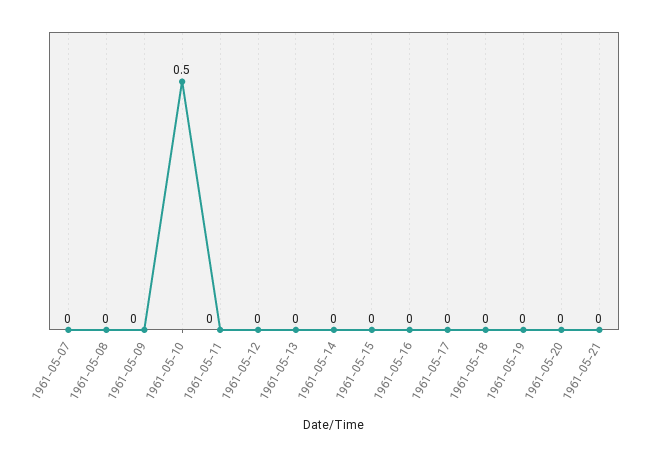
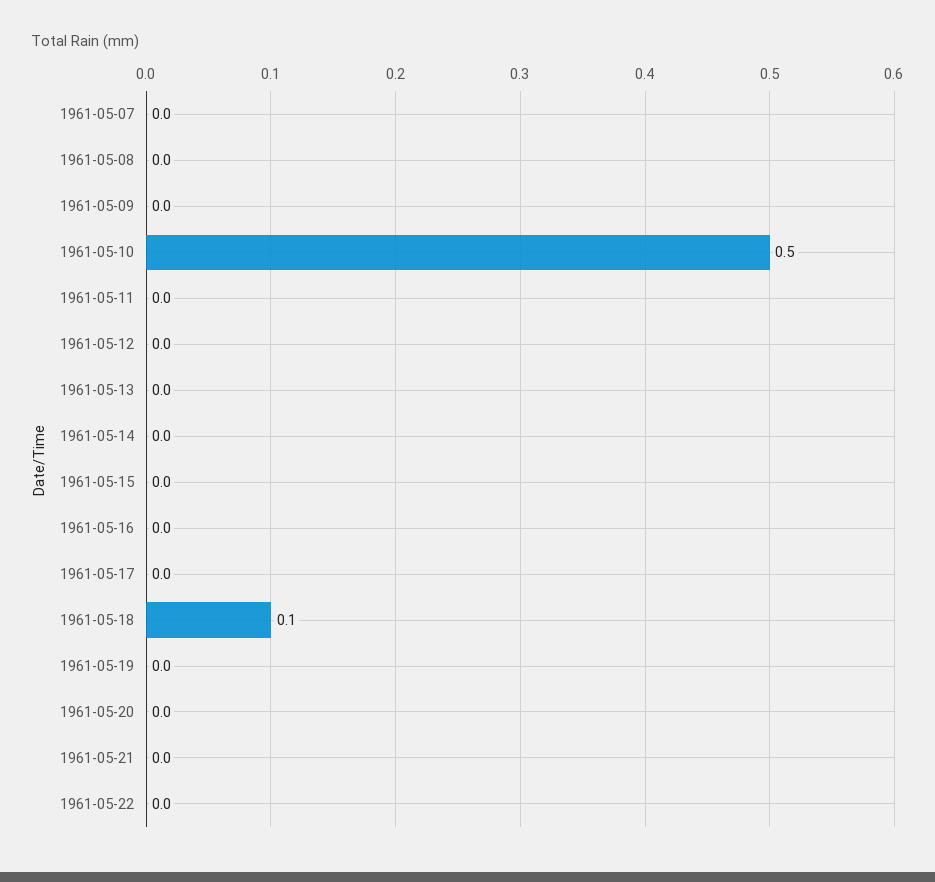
1961-05-18: 0 -> 0.1
1961-05-22: none -> 0

